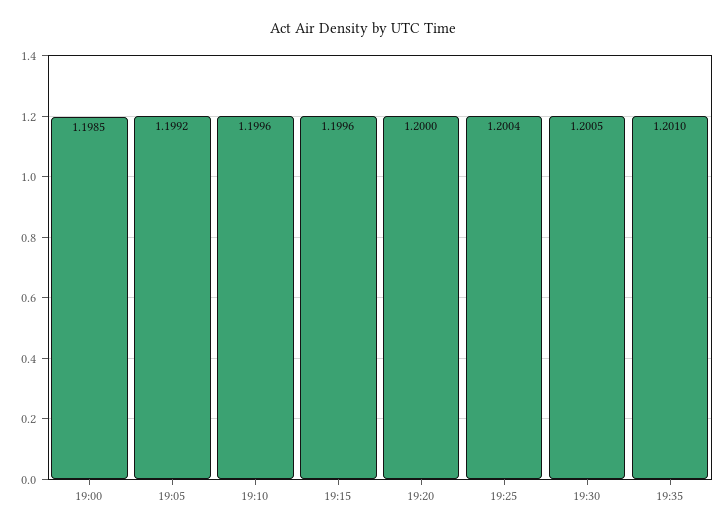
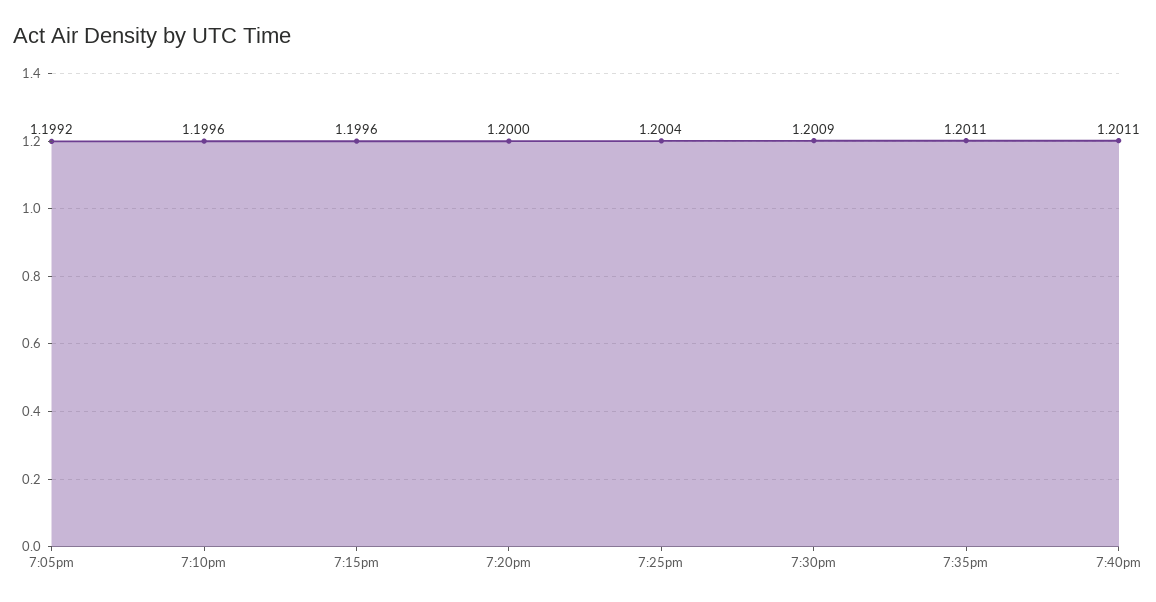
19:00: 1.1985 -> none
19:30: 1.2005 -> 1.2009
19:35: 1.201 -> 1.2011
7:40pm: none -> 1.2011

